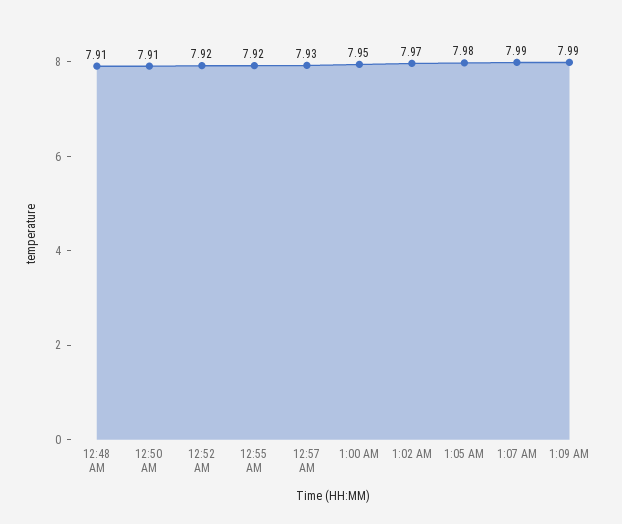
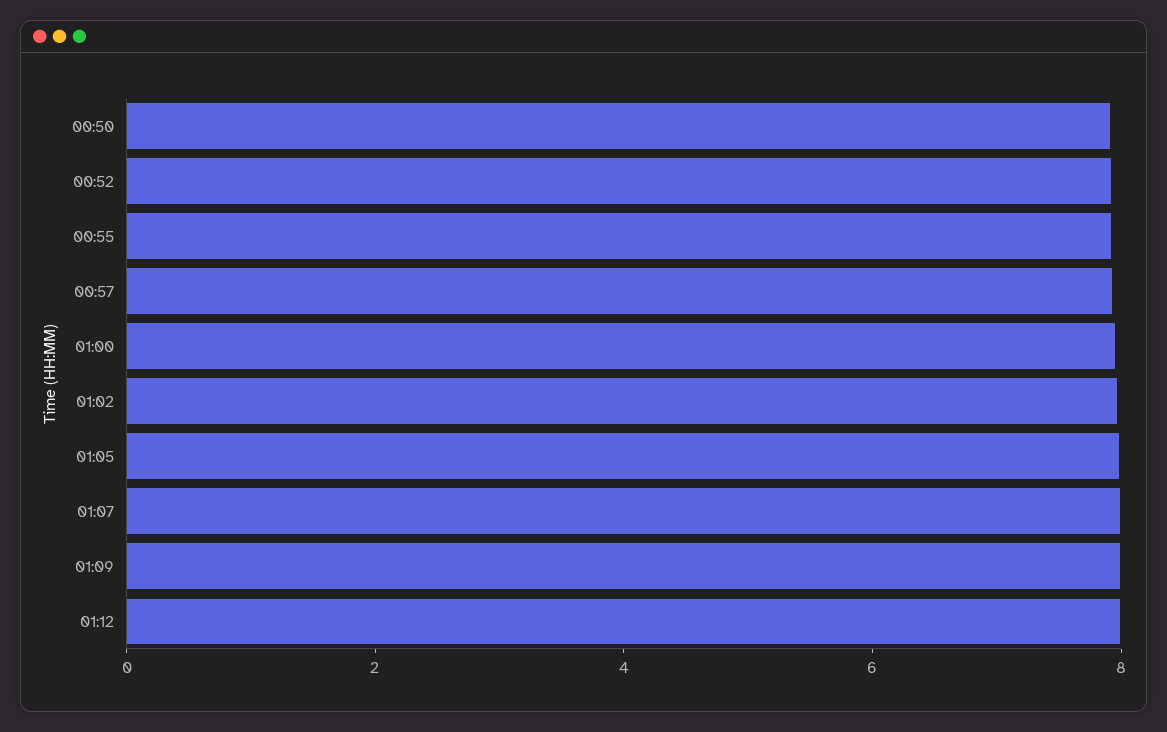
12:48 AM: 7.91 -> none
01:12: none -> 8

